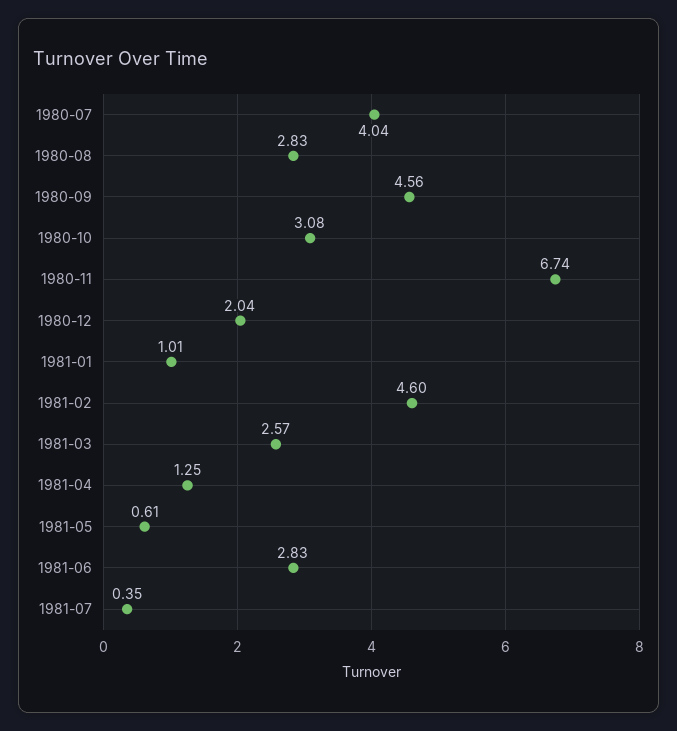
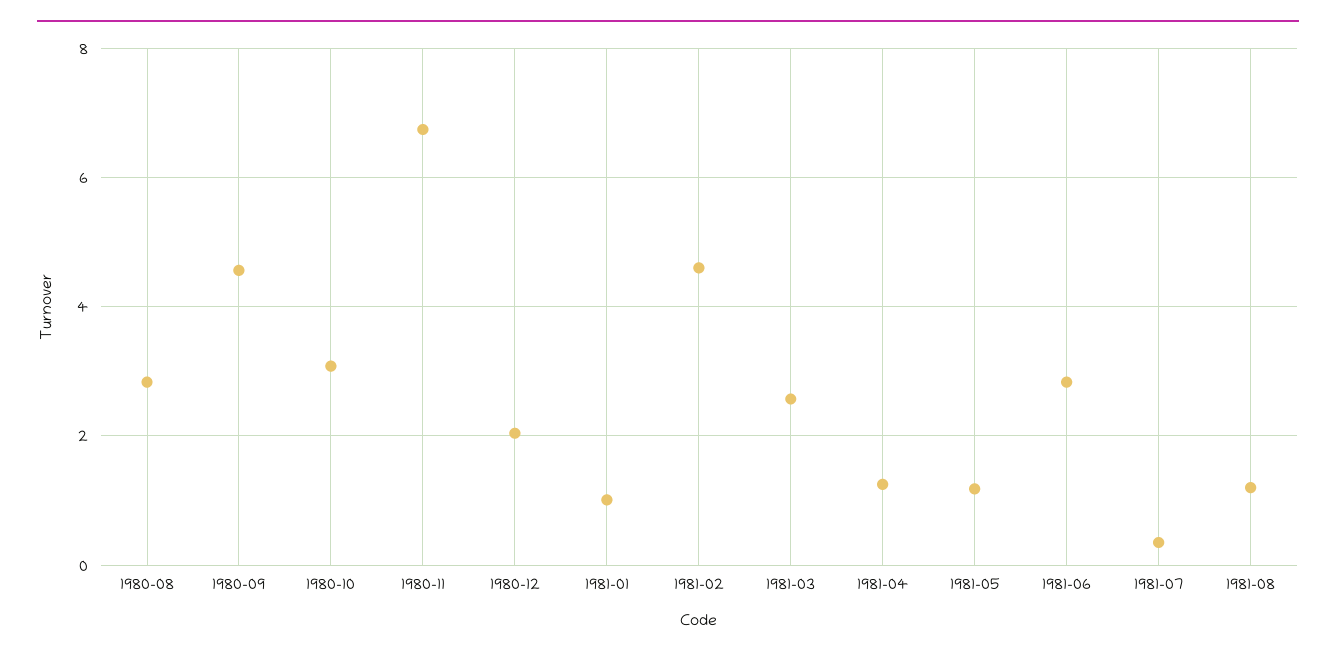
1980-07: 4.04 -> none
1981-05: 0.61 -> 1.2
1981-08: none -> 1.2

